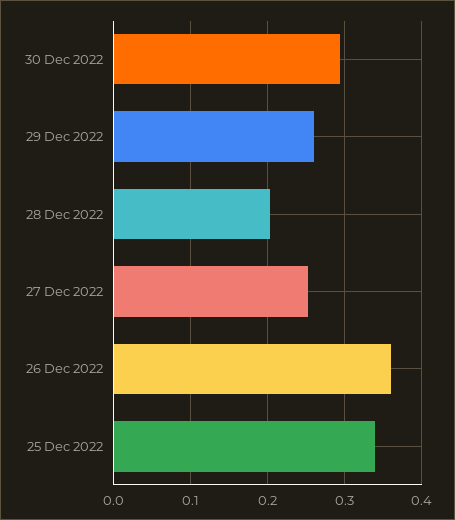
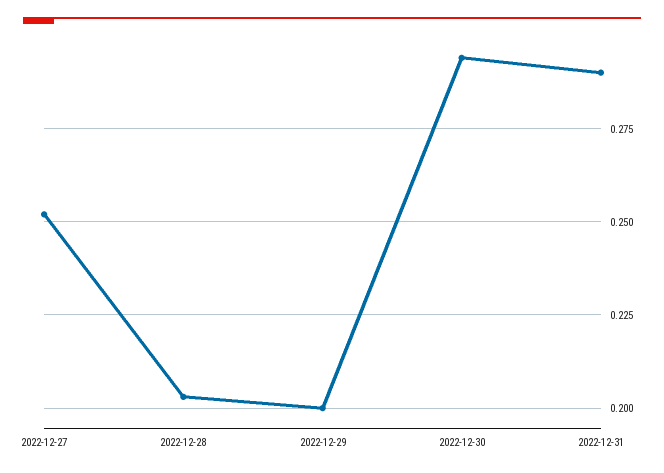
29 Dec 2022: 0.26 -> 0.2
26 Dec 2022: 0.36 -> none
25 Dec 2022: 0.34 -> none
2022-12-31: none -> 0.29

